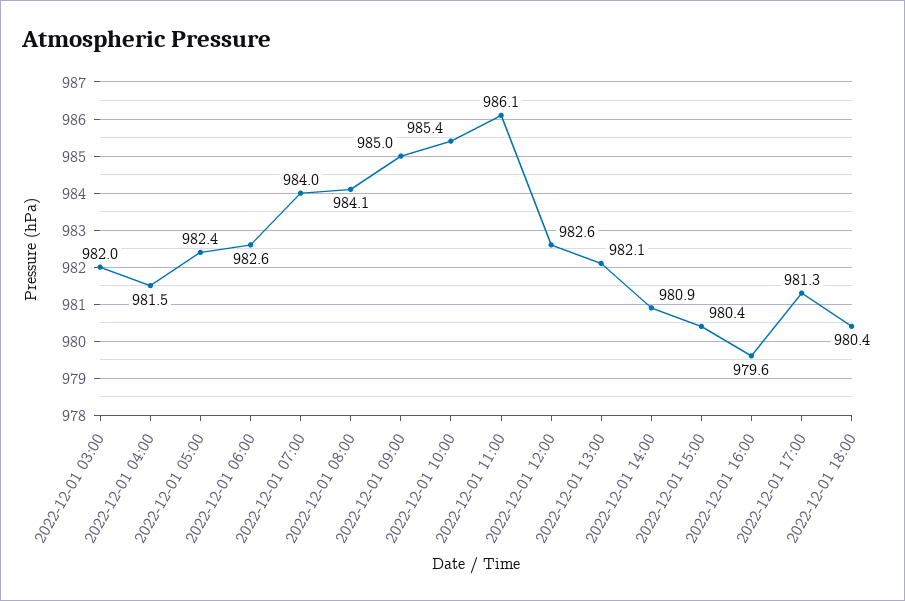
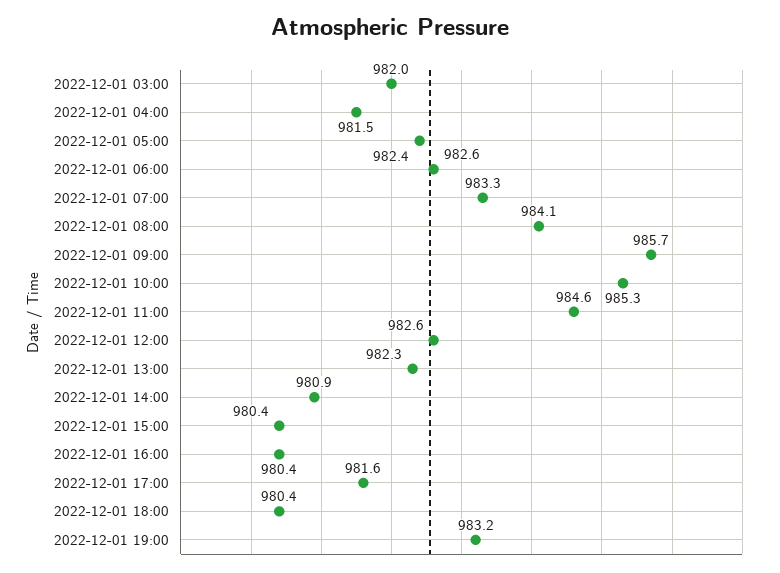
2022-12-01 07:00: 984 -> 983.3
2022-12-01 09:00: 985 -> 985.7
2022-12-01 10:00: 985.4 -> 985.3
2022-12-01 11:00: 986.1 -> 984.6
2022-12-01 13:00: 982.1 -> 982.3
2022-12-01 16:00: 979.6 -> 980.4
2022-12-01 17:00: 981.3 -> 981.6
2022-12-01 19:00: none -> 983.2

